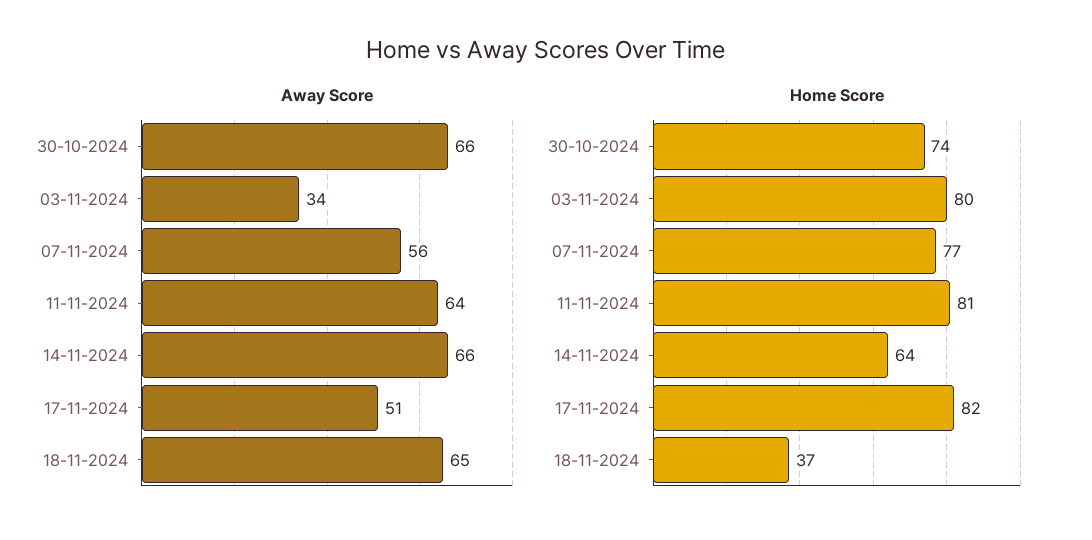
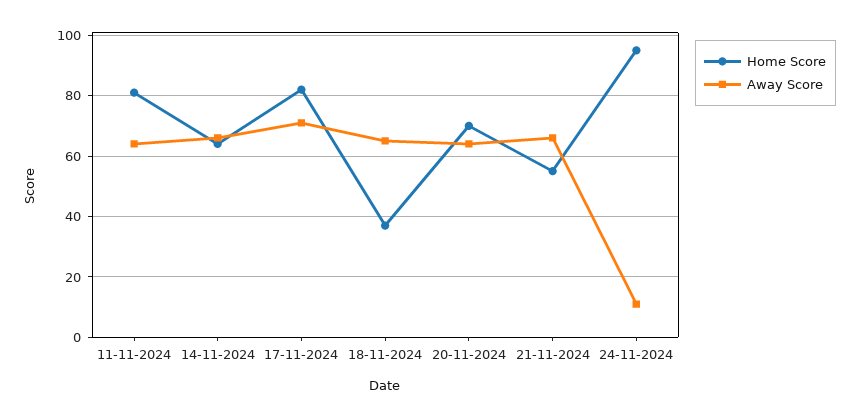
Away Score, 30-10-2024: 66 -> none
Away Score, 03-11-2024: 34 -> none
Away Score, 07-11-2024: 56 -> none
Away Score, 17-11-2024: 51 -> 70
Home Score, 30-10-2024: 74 -> none
Home Score, 03-11-2024: 80 -> none
Home Score, 07-11-2024: 77 -> none
Home Score, 20-11-2024: none -> 70
Away Score, 20-11-2024: none -> 65
Home Score, 21-11-2024: none -> 55
Away Score, 21-11-2024: none -> 65
Home Score, 24-11-2024: none -> 95
Away Score, 24-11-2024: none -> 10

